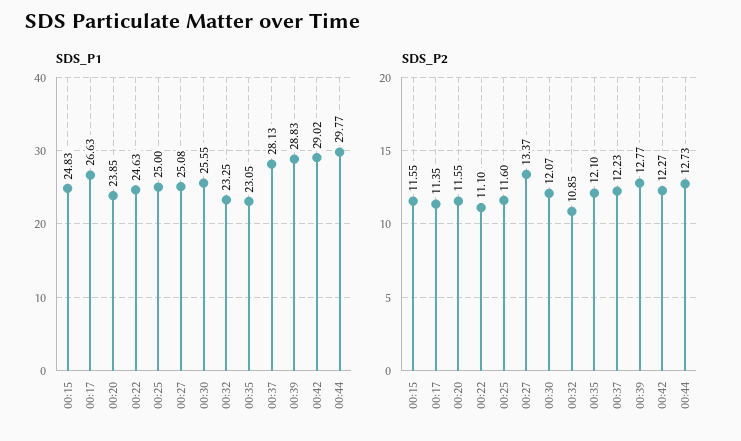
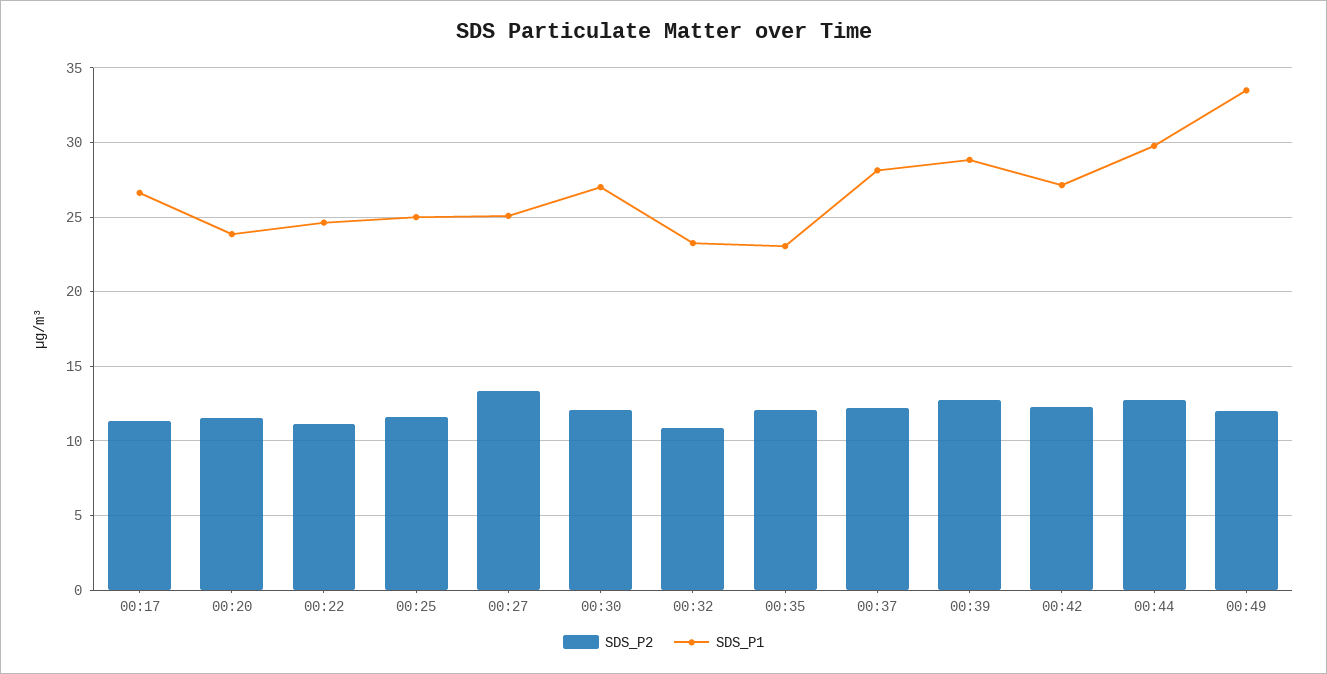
SDS_P1, 00:15: 24.83 -> none
SDS_P1, 00:30: 25.55 -> 27
SDS_P1, 00:42: 29.02 -> 27
SDS_P2, 00:15: 11.55 -> none
SDS_P2, 00:49: none -> 12
SDS_P1, 00:49: none -> 33.5

